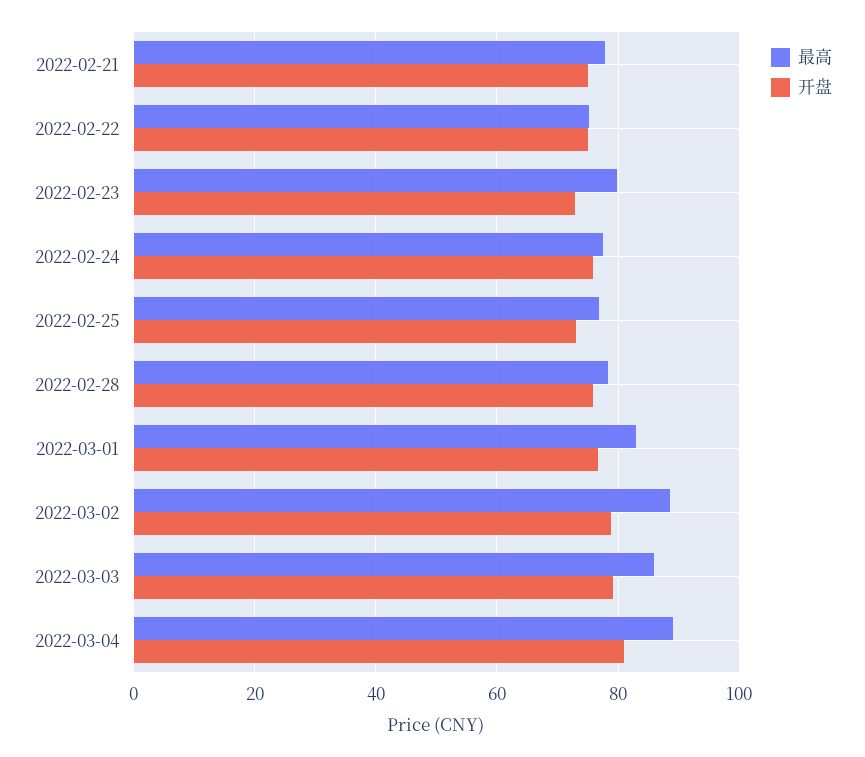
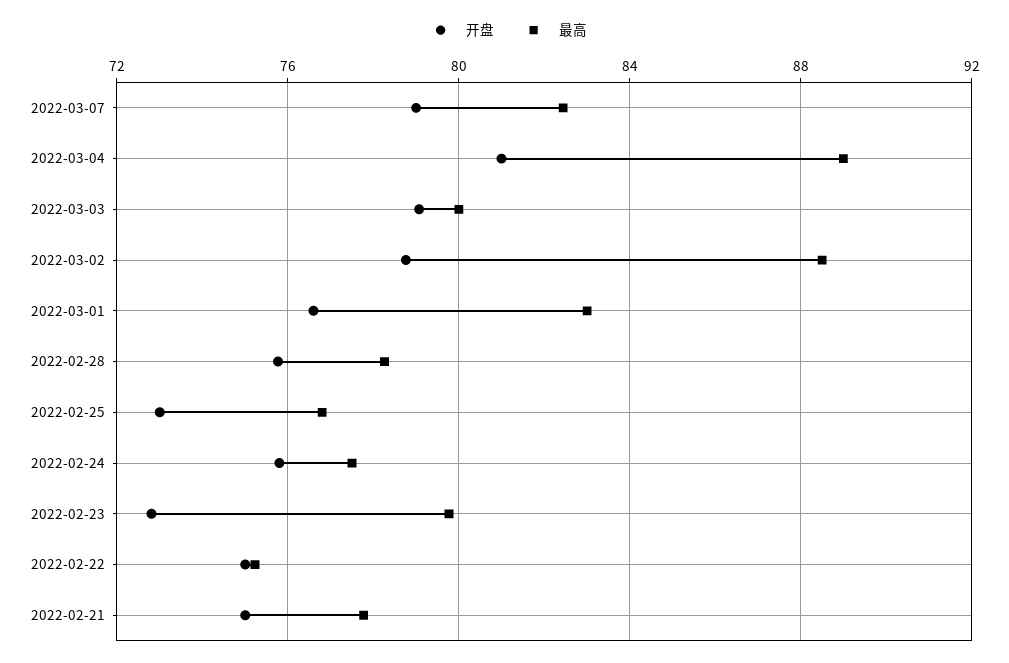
最高, 2022-03-03: 86 -> 80
开盘, 2022-03-07: none -> 79
最高, 2022-03-07: none -> 82.5

